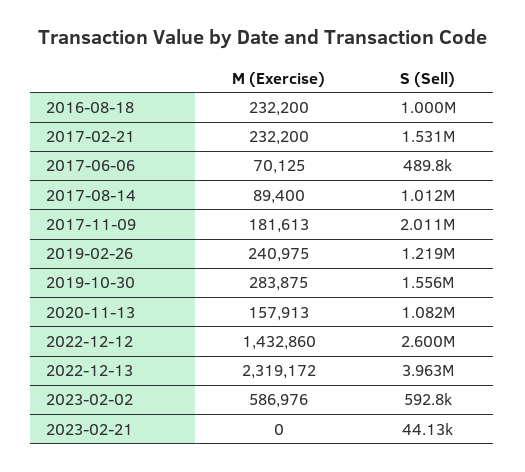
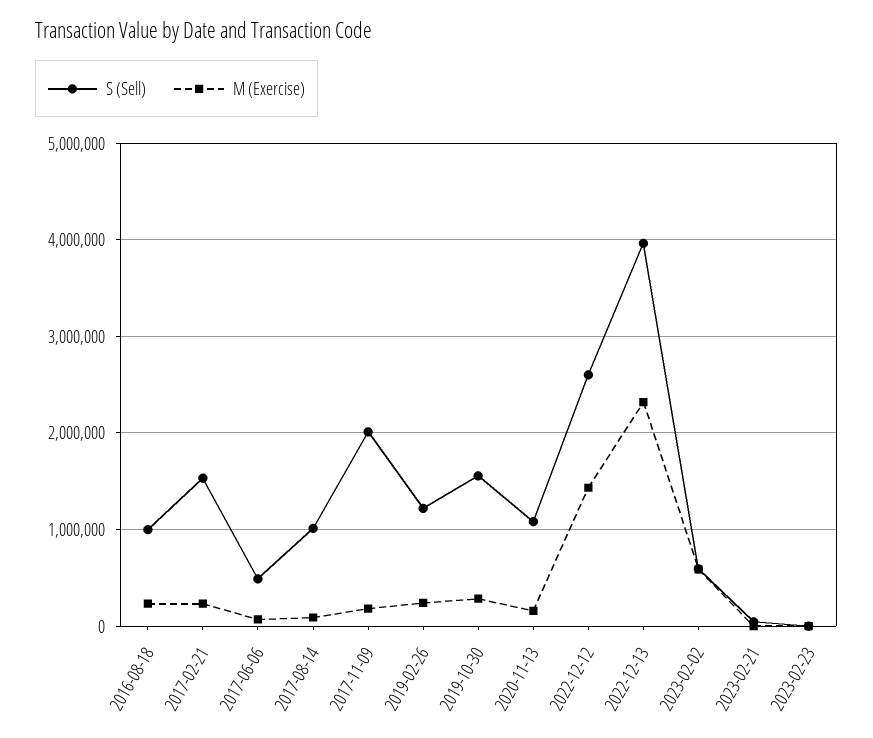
S (Sell), 2023-02-23: none -> 0
M (Exercise), 2023-02-23: none -> 0

